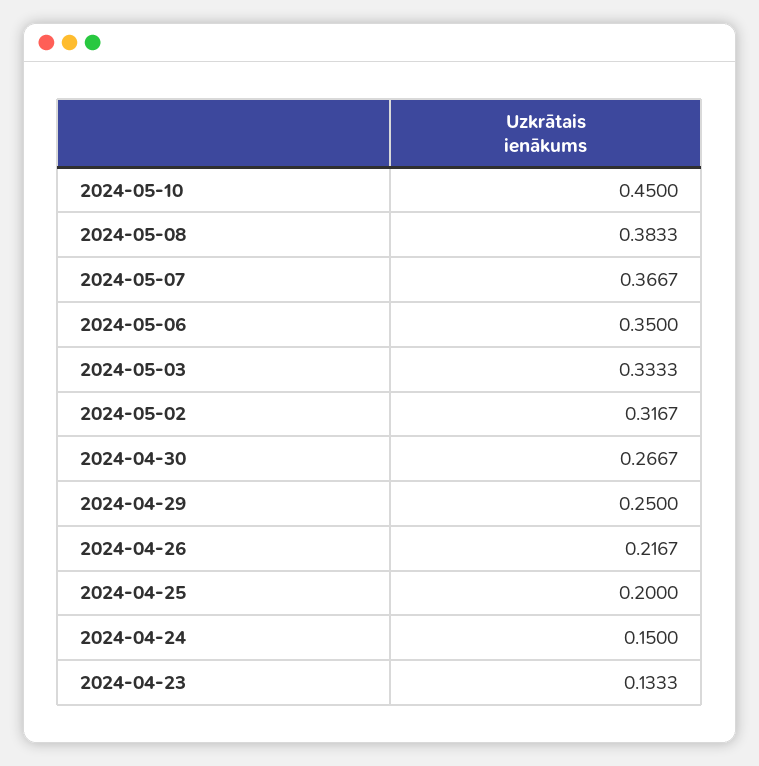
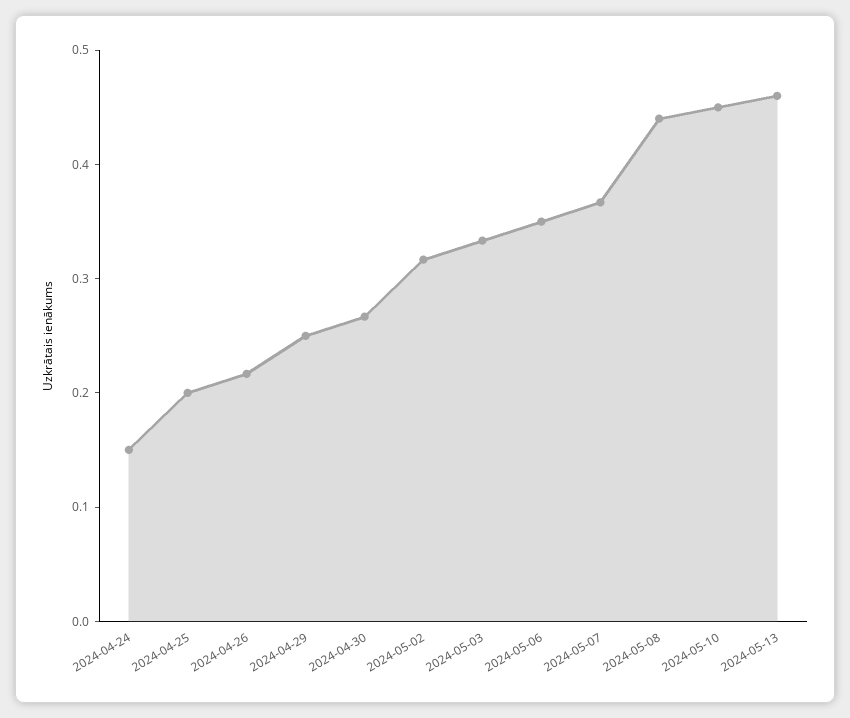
2024-05-08: 0.3833 -> 0.44
2024-04-23: 0.1333 -> none
2024-05-13: none -> 0.46

